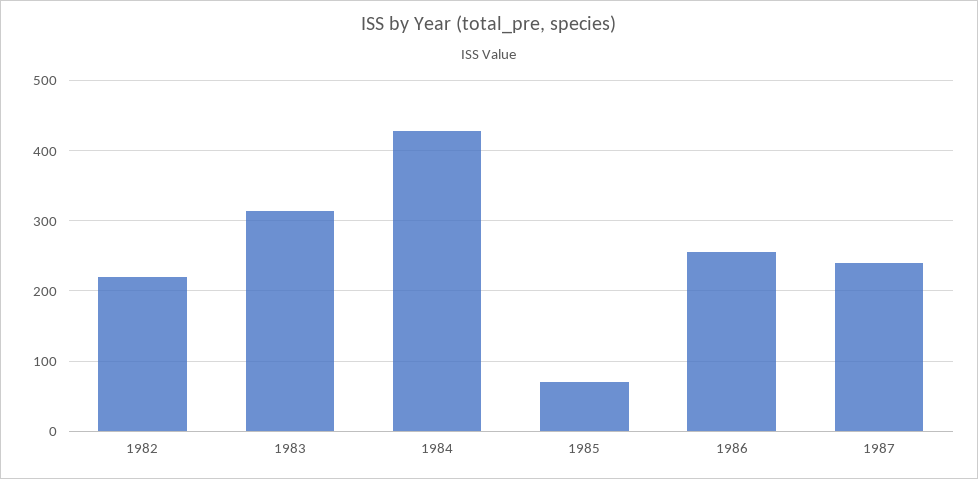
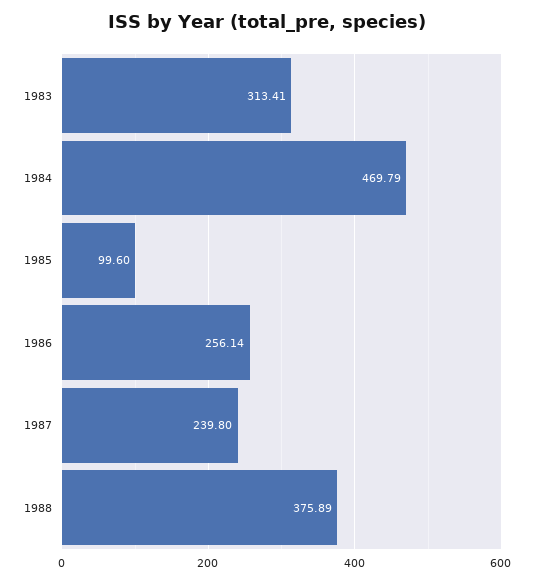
1982: 220 -> none
1984: 430 -> 469.79
1985: 70 -> 99.6
1988: none -> 375.89

